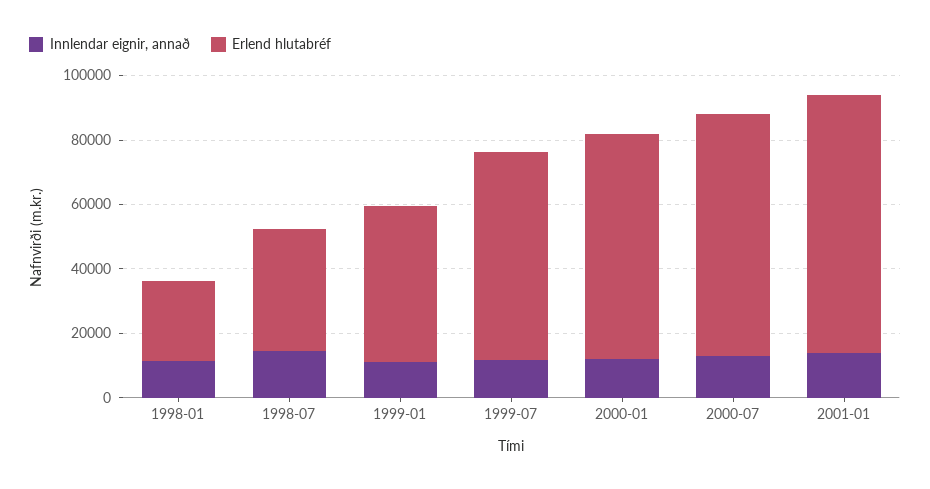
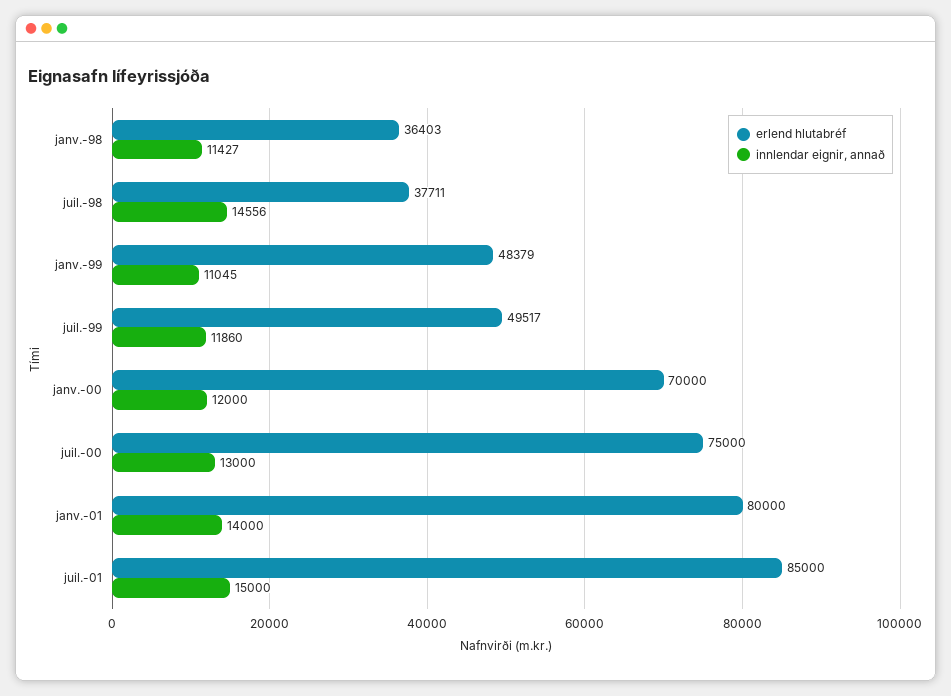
Erlend hlutabréf, 1998-01: 25000 -> 36403
Erlend hlutabréf, 1999-07: 65000 -> 49517
Erlend hlutabréf, juil.-01: none -> 85000
Innlendar eignir, annað, juil.-01: none -> 15000

